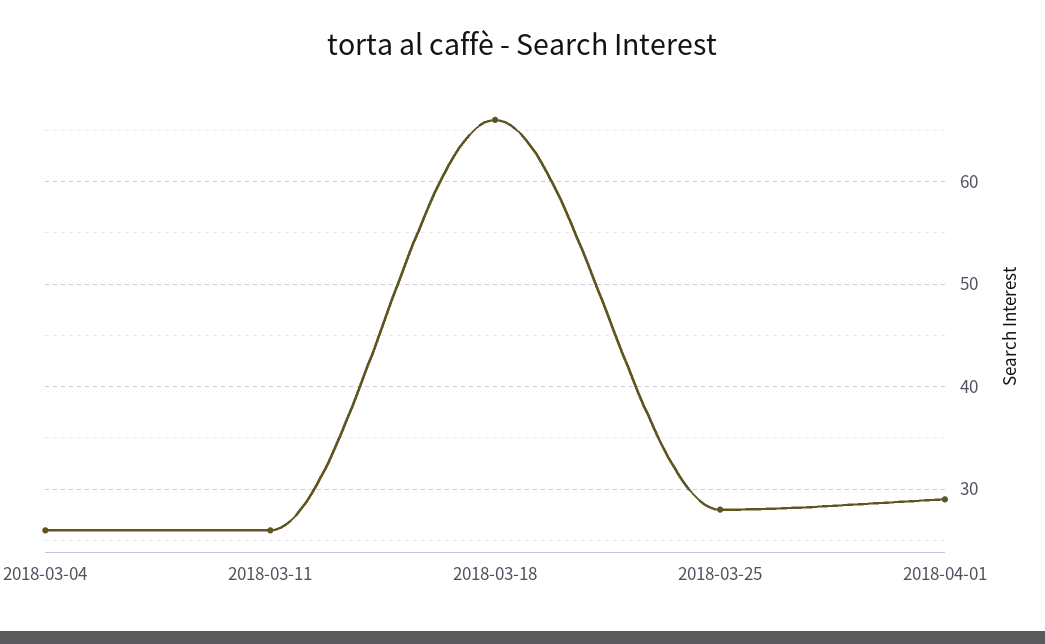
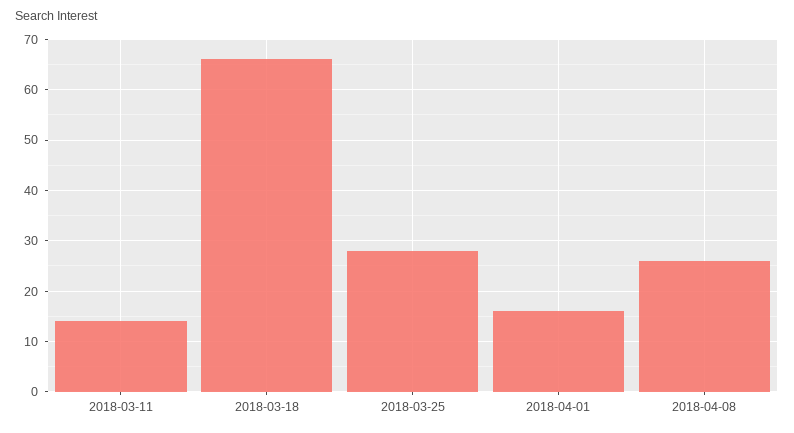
2018-03-04: 26 -> none
2018-03-11: 26 -> 15
2018-04-01: 29 -> 15
2018-04-08: none -> 25

